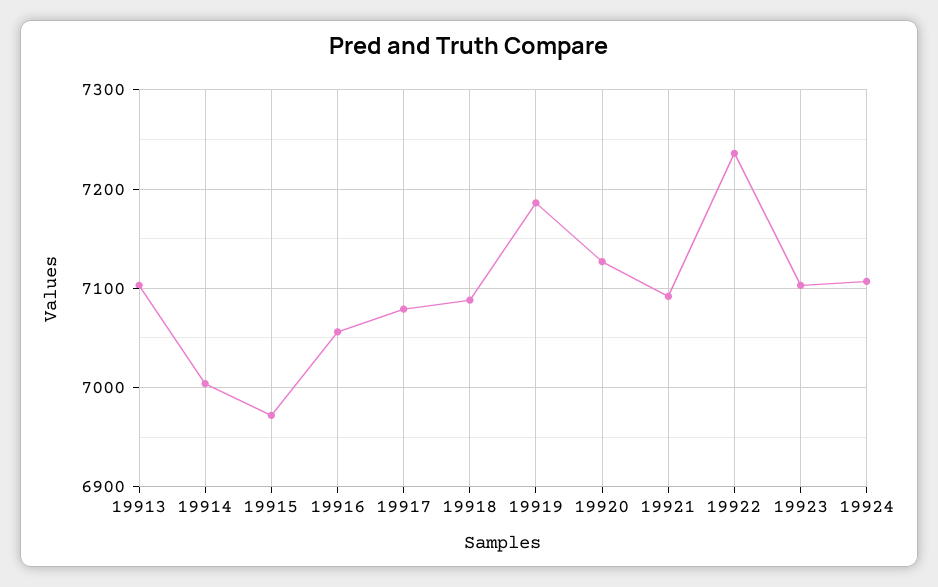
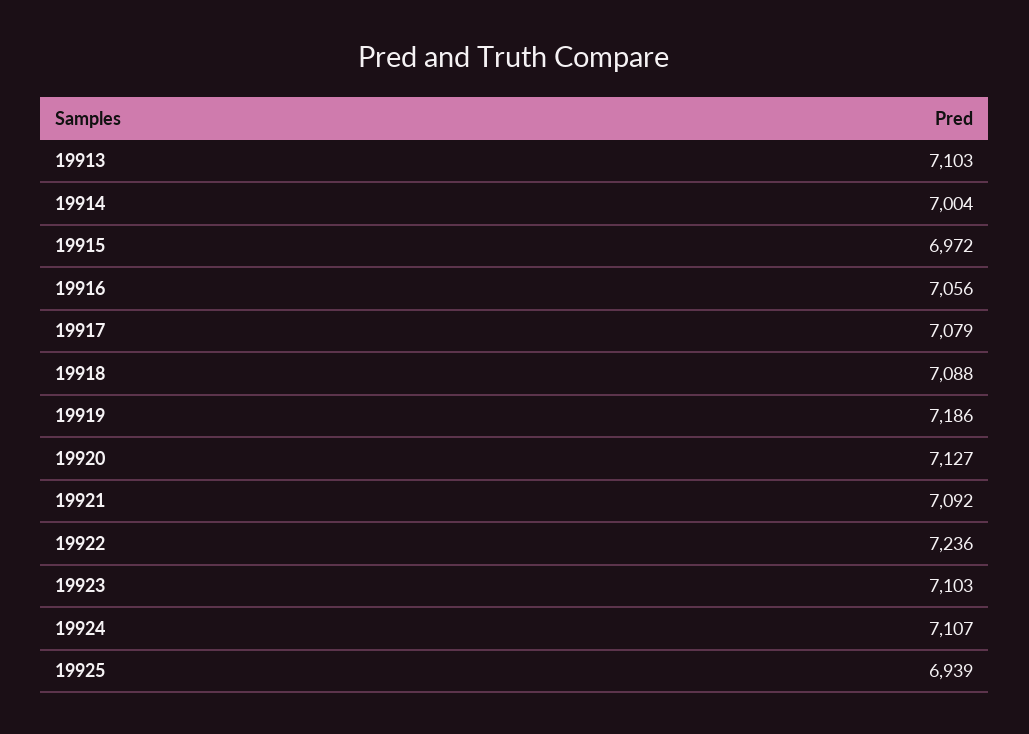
19925: none -> 6939

